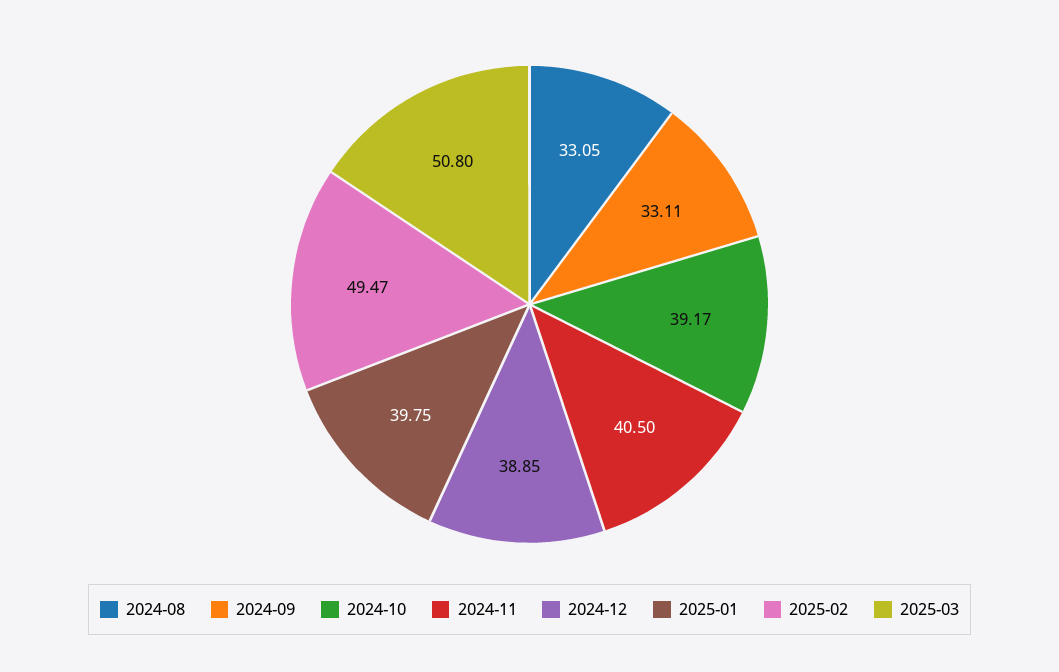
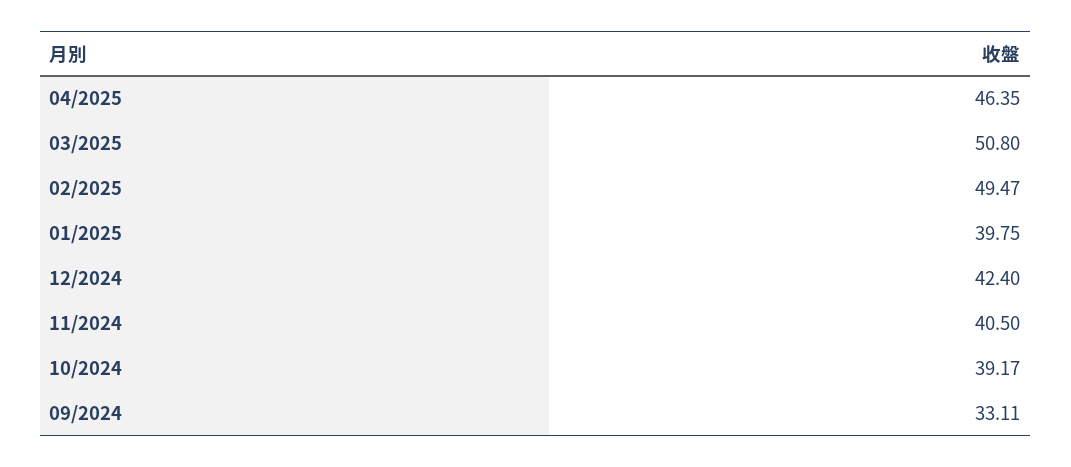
2024-08: 33.05 -> none
2024-12: 38.85 -> 42.4
04/2025: none -> 46.35

